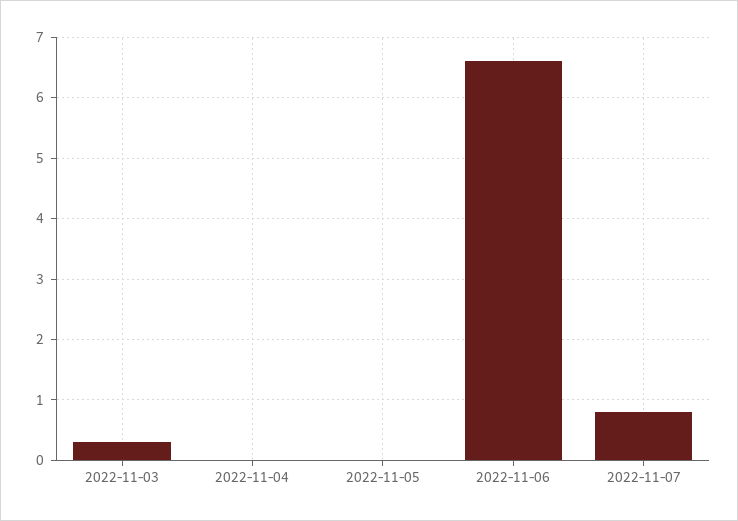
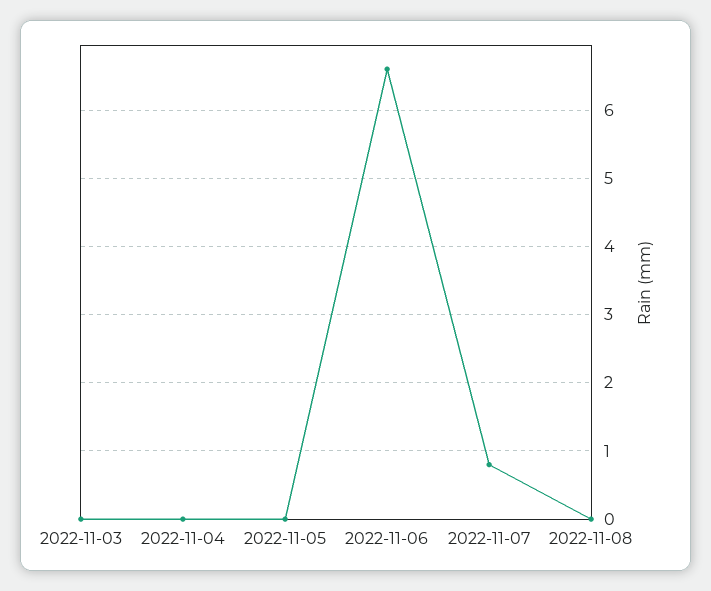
2022-11-03: 0.3 -> 0
2022-11-08: none -> 0

